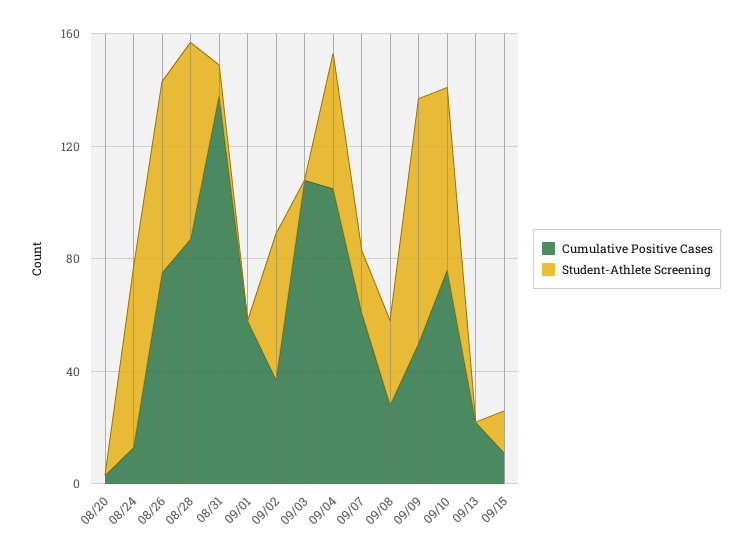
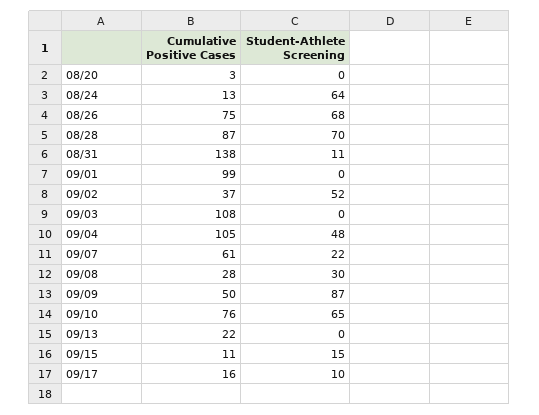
Cumulative Positive Cases, 09/01: 60 -> 99
Cumulative Positive Cases, 09/17: none -> 16
Student-Athlete Screening, 09/17: none -> 10

